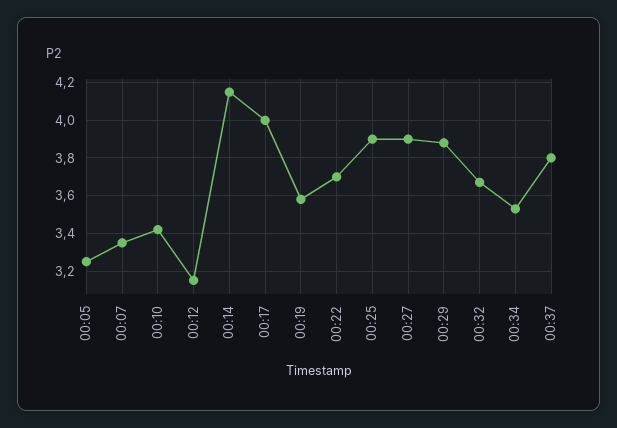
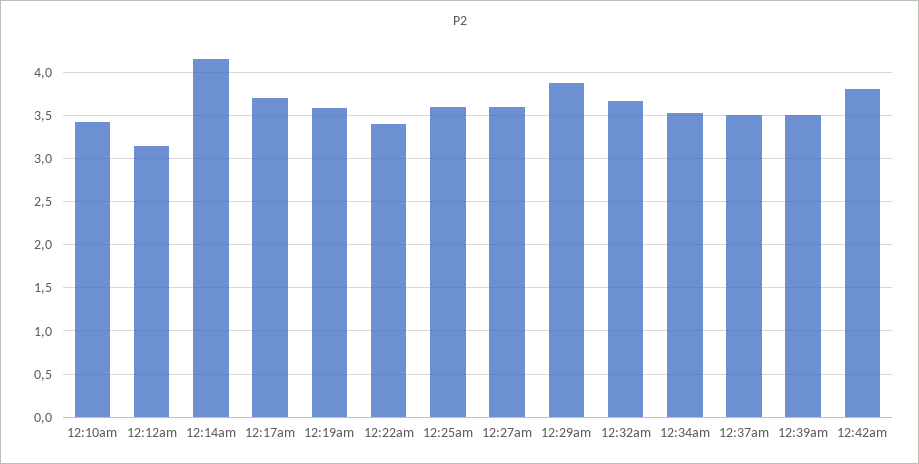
00:05: 3.25 -> none
00:07: 3.35 -> none
00:17: 4 -> 3.7
00:22: 3.7 -> 3.4
00:25: 3.9 -> 3.6
00:27: 3.9 -> 3.6
00:37: 3.8 -> 3.5
12:39am: none -> 3.5
12:42am: none -> 3.8

